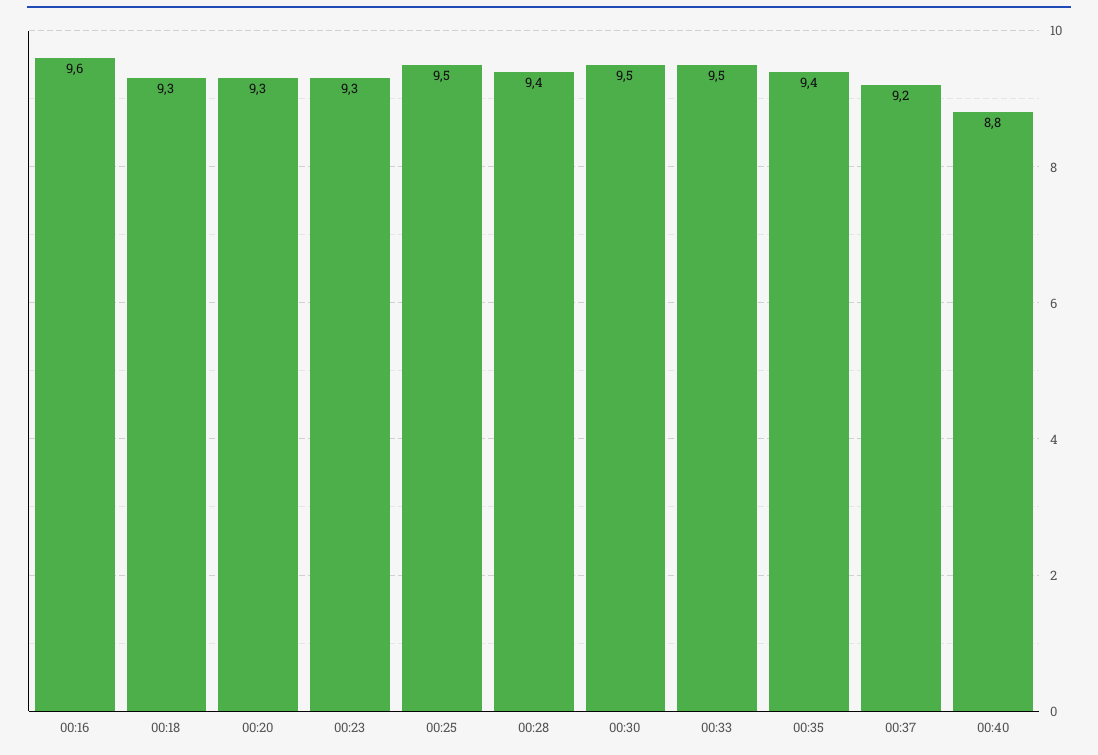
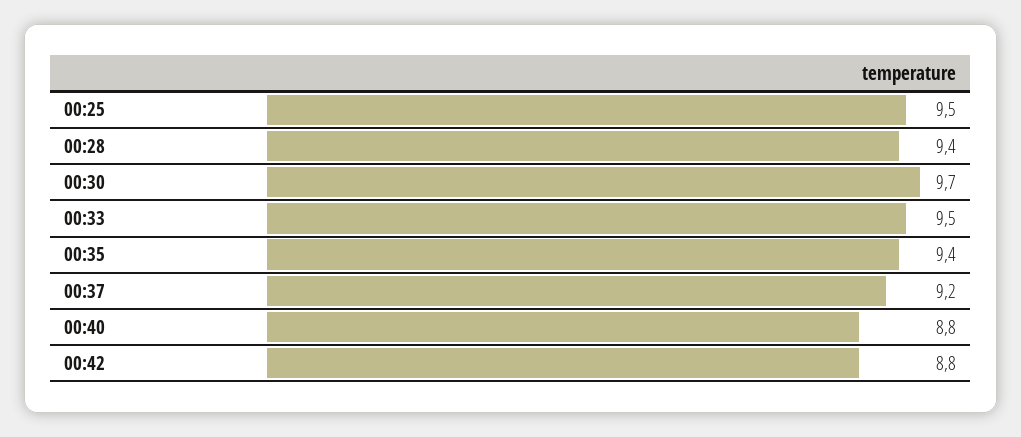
00:16: 9.6 -> none
00:18: 9.3 -> none
00:20: 9.3 -> none
00:23: 9.3 -> none
00:30: 9.5 -> 9.7
00:42: none -> 8.8

